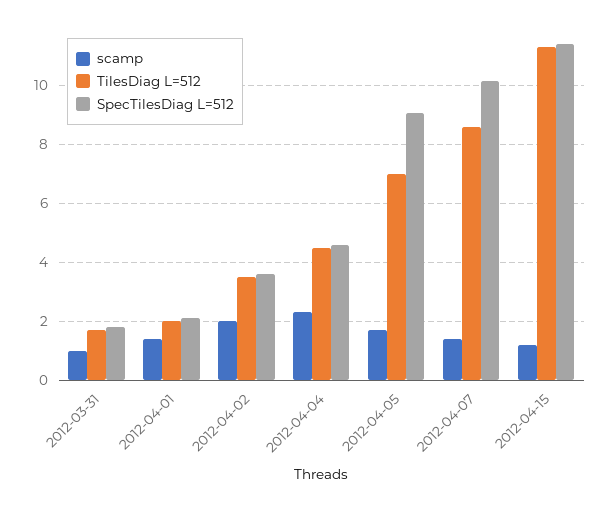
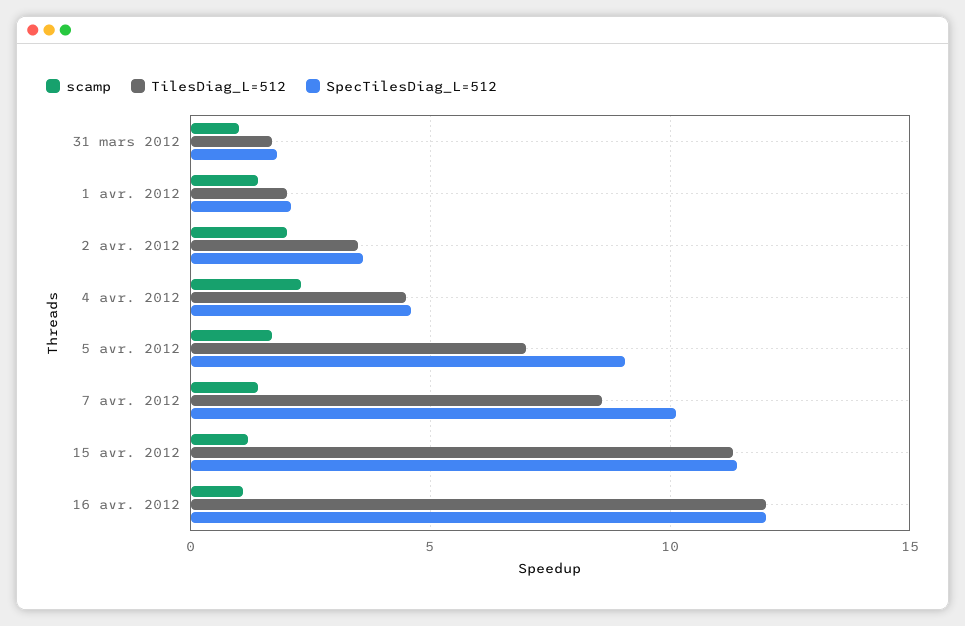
scamp, 16 avr. 2012: none -> 1
TilesDiag L=512, 16 avr. 2012: none -> 12
SpecTilesDiag L=512, 16 avr. 2012: none -> 12

